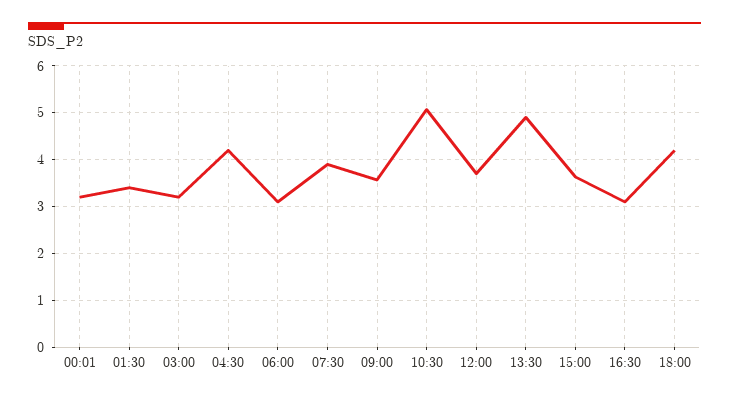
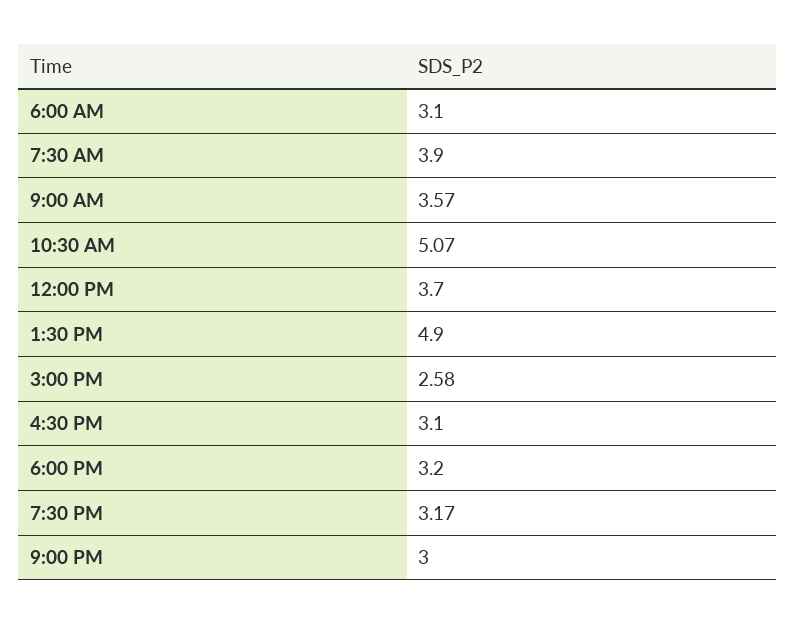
00:01: 3.2 -> none
01:30: 3.4 -> none
03:00: 3.2 -> none
04:30: 4.2 -> none
15:00: 3.6 -> 2.58
18:00: 4.2 -> 3.2
7:30 PM: none -> 3.17
9:00 PM: none -> 3

